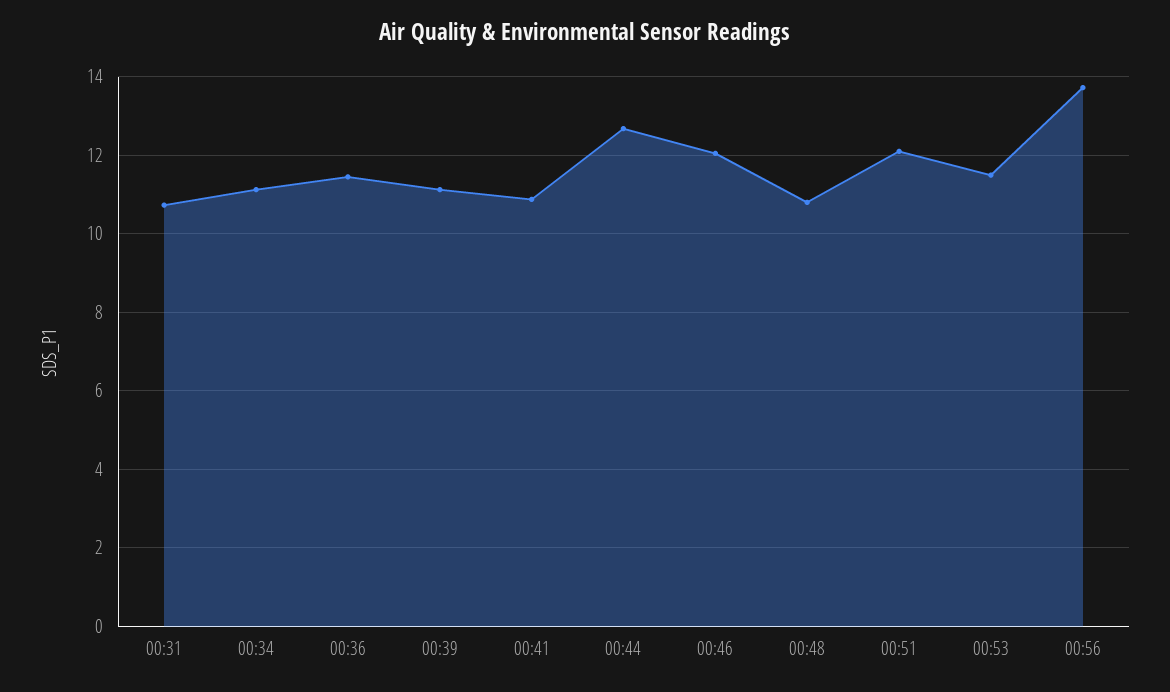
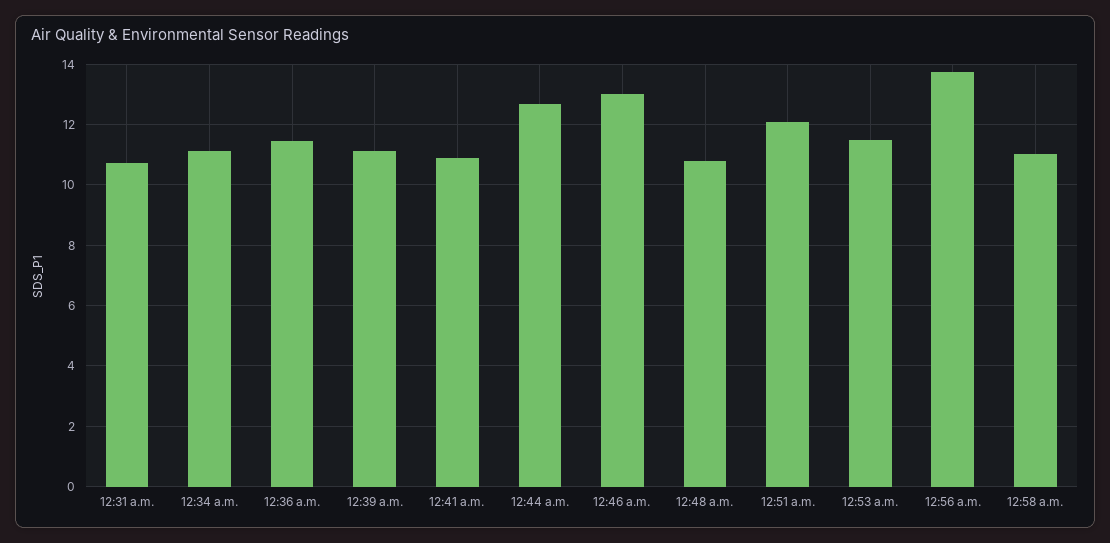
00:46: 12 -> 13
12:58 a.m.: none -> 11

